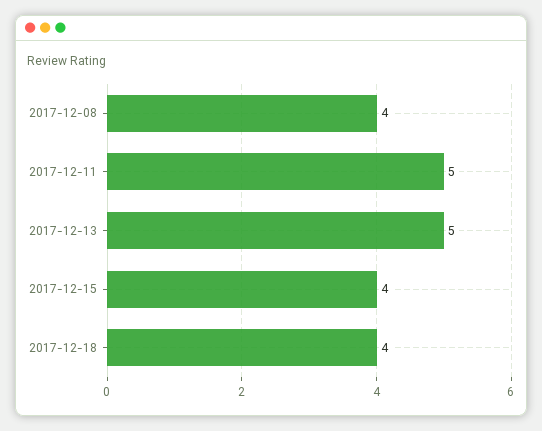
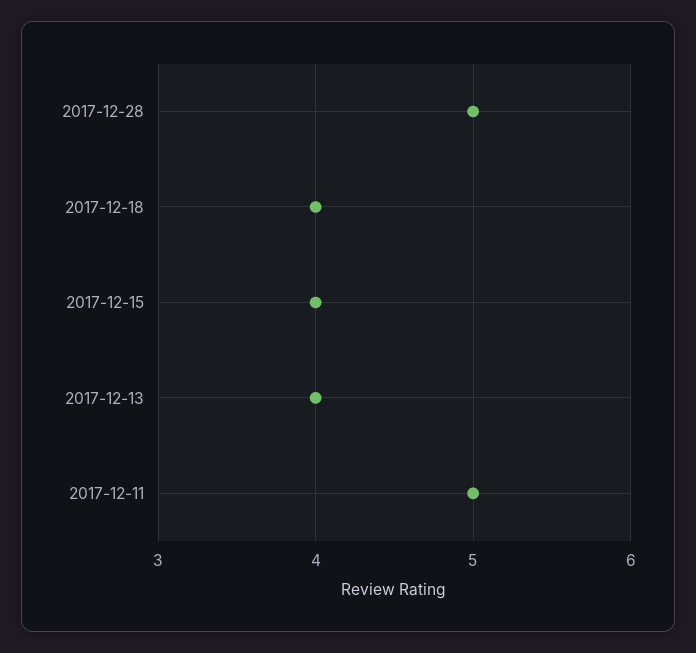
2017-12-08: 4 -> none
2017-12-13: 5 -> 4
2017-12-28: none -> 5

